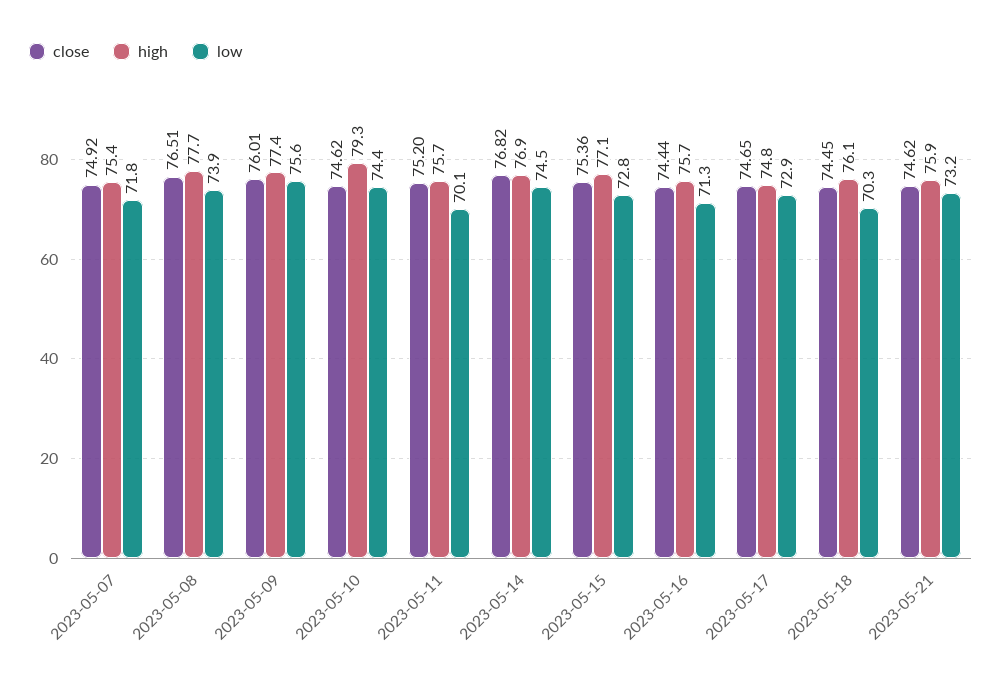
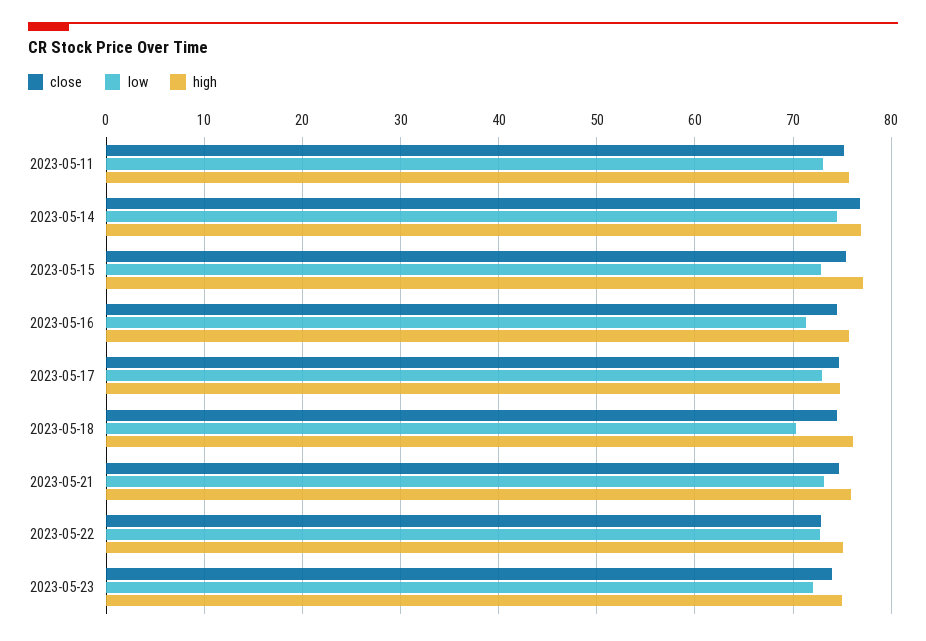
close, 2023-05-07: 74.92 -> none
high, 2023-05-07: 75.4 -> none
low, 2023-05-07: 71.8 -> none
close, 2023-05-08: 76.51 -> none
high, 2023-05-08: 77.7 -> none
low, 2023-05-08: 73.9 -> none
close, 2023-05-09: 76.01 -> none
high, 2023-05-09: 77.4 -> none
low, 2023-05-09: 75.6 -> none
close, 2023-05-10: 74.62 -> none
high, 2023-05-10: 79.3 -> none
low, 2023-05-10: 74.4 -> none
low, 2023-05-11: 70.1 -> 73
close, 2023-05-22: none -> 73
low, 2023-05-22: none -> 73
high, 2023-05-22: none -> 75
close, 2023-05-23: none -> 74
low, 2023-05-23: none -> 72
high, 2023-05-23: none -> 75

